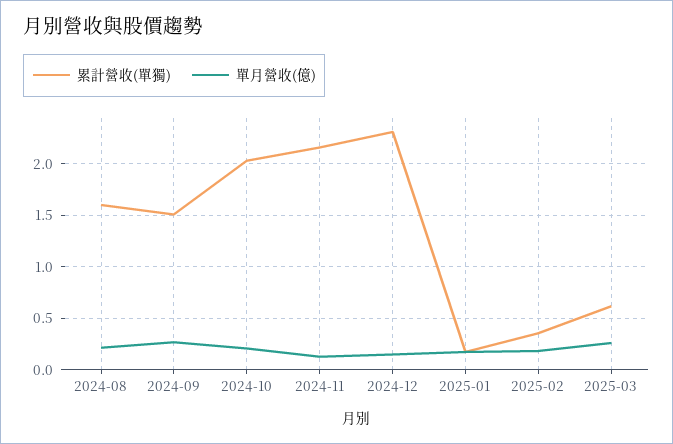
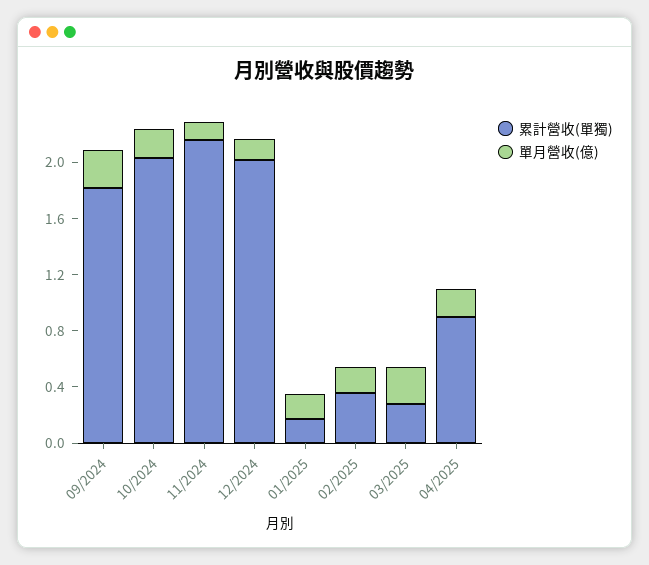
累計營收(單獨), 2024-08: 1.6 -> none
單月營收(億), 2024-08: 0.2 -> none
累計營收(單獨), 2024-09: 1.5 -> 1.8
累計營收(單獨), 2024-12: 2.3 -> 2
累計營收(單獨), 2025-03: 0.6 -> 0.3
累計營收(單獨), 04/2025: none -> 0.9
單月營收(億), 04/2025: none -> 0.2

